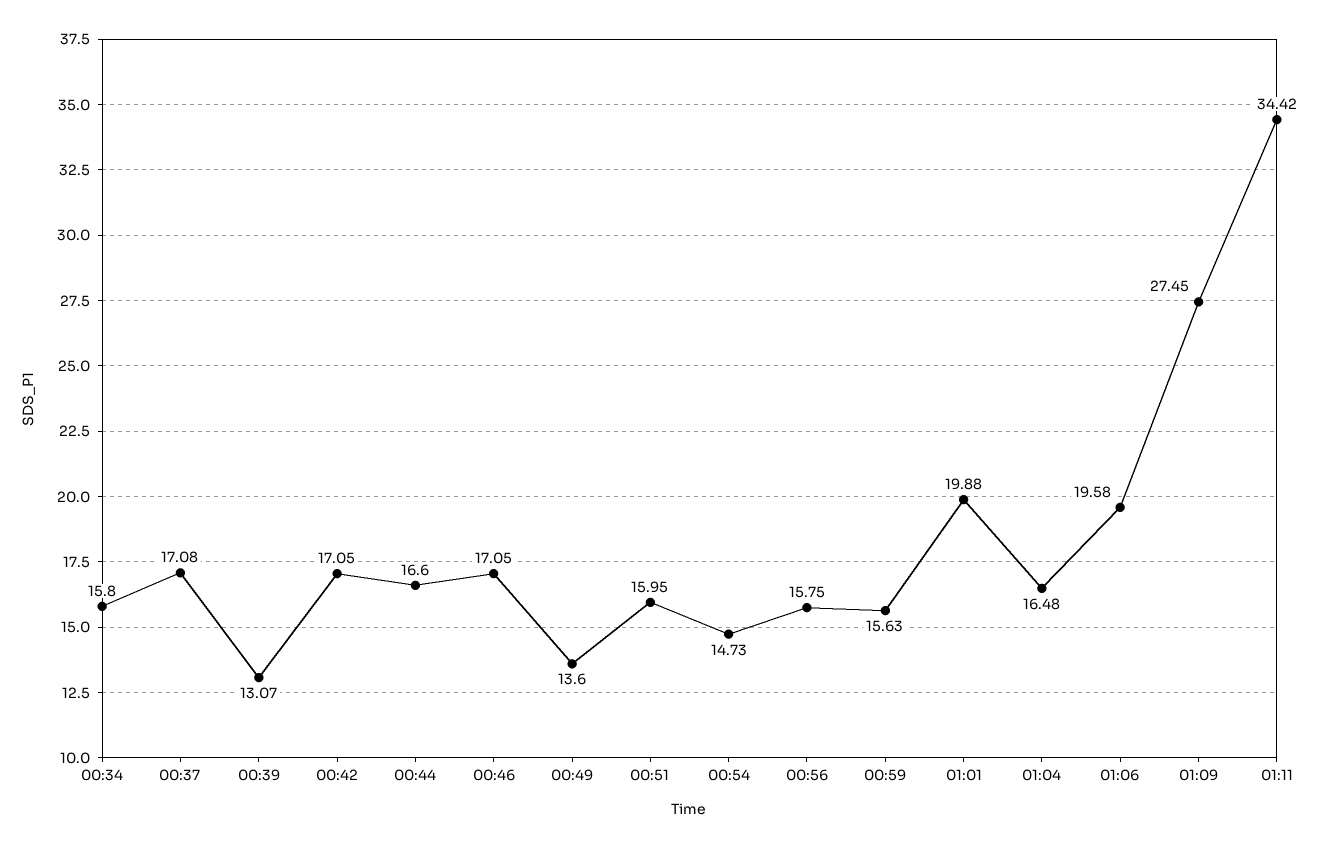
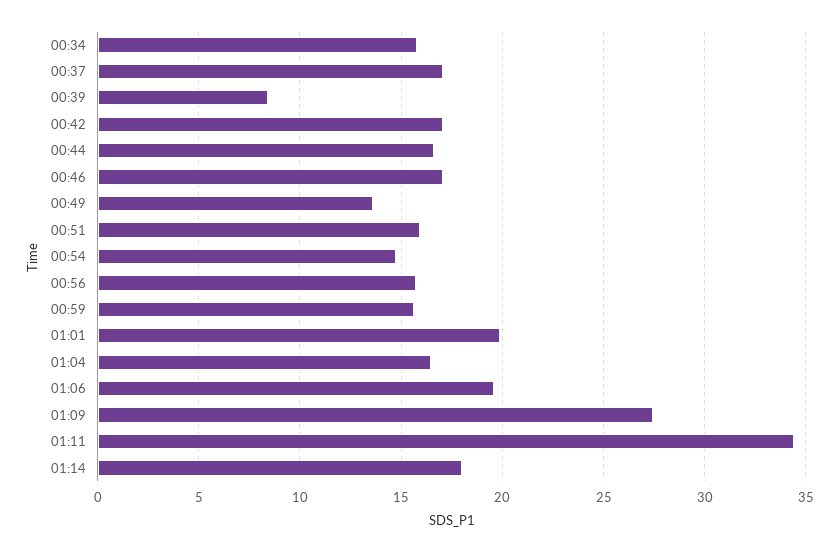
00:39: 13.07 -> 8.5
01:14: none -> 18

